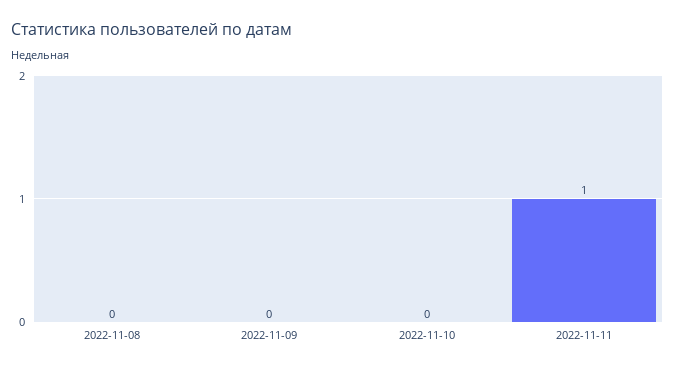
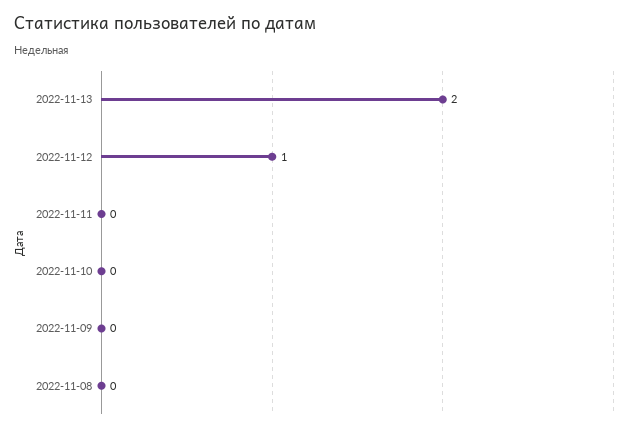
2022-11-11: 1 -> 0
2022-11-13: none -> 2
2022-11-12: none -> 1

